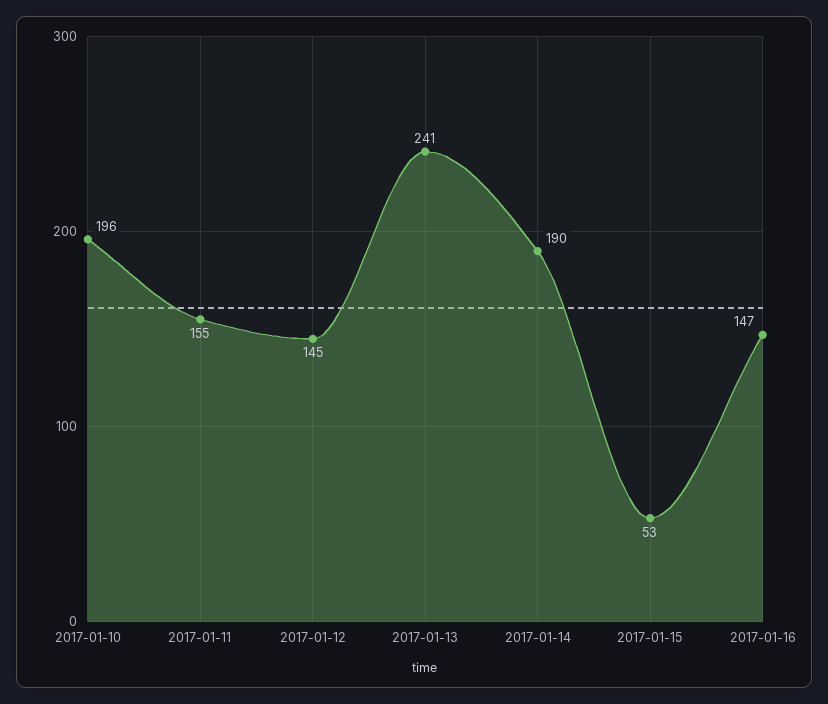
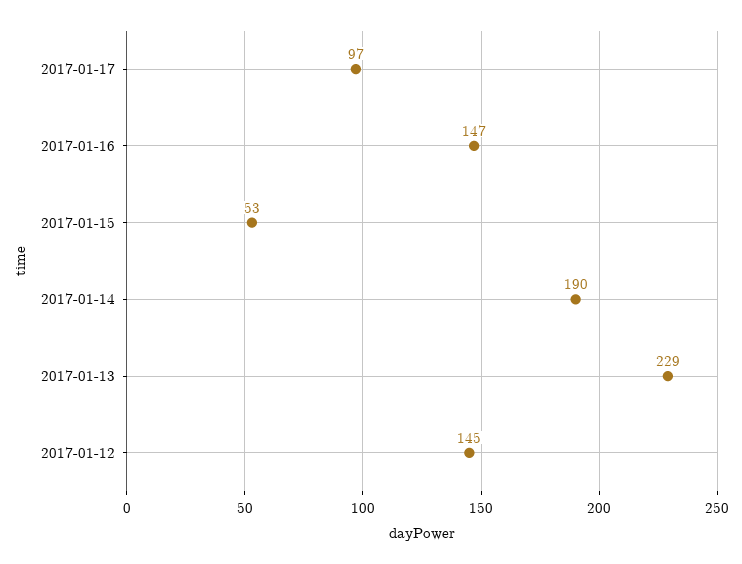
2017-01-10: 196 -> none
2017-01-11: 155 -> none
2017-01-13: 241 -> 229
2017-01-17: none -> 97

